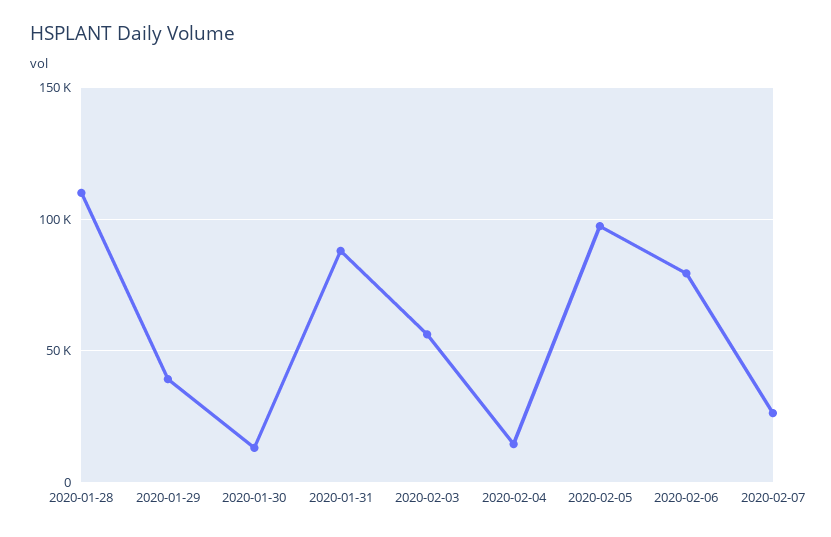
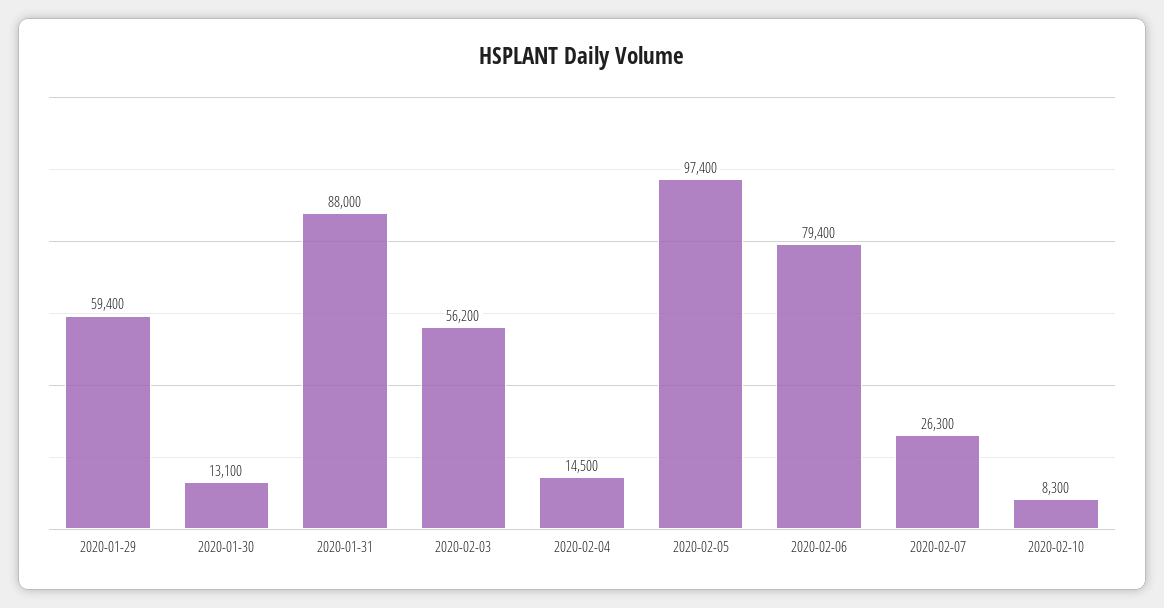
2020-01-28: 110000 -> none
2020-01-29: 40000 -> 59400
2020-02-10: none -> 8300

